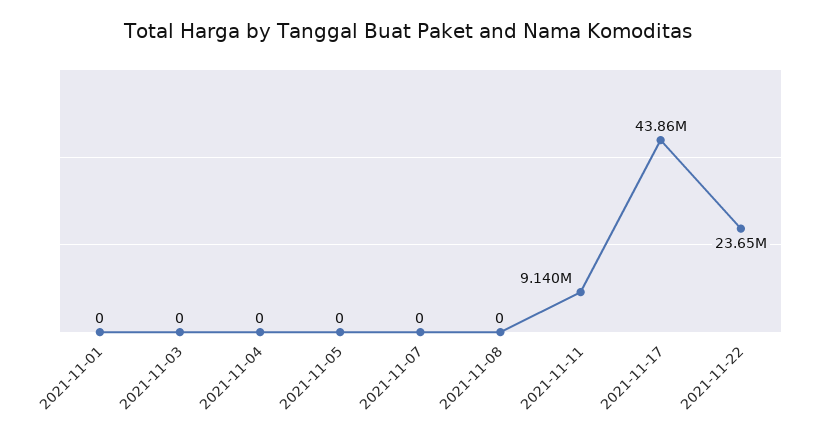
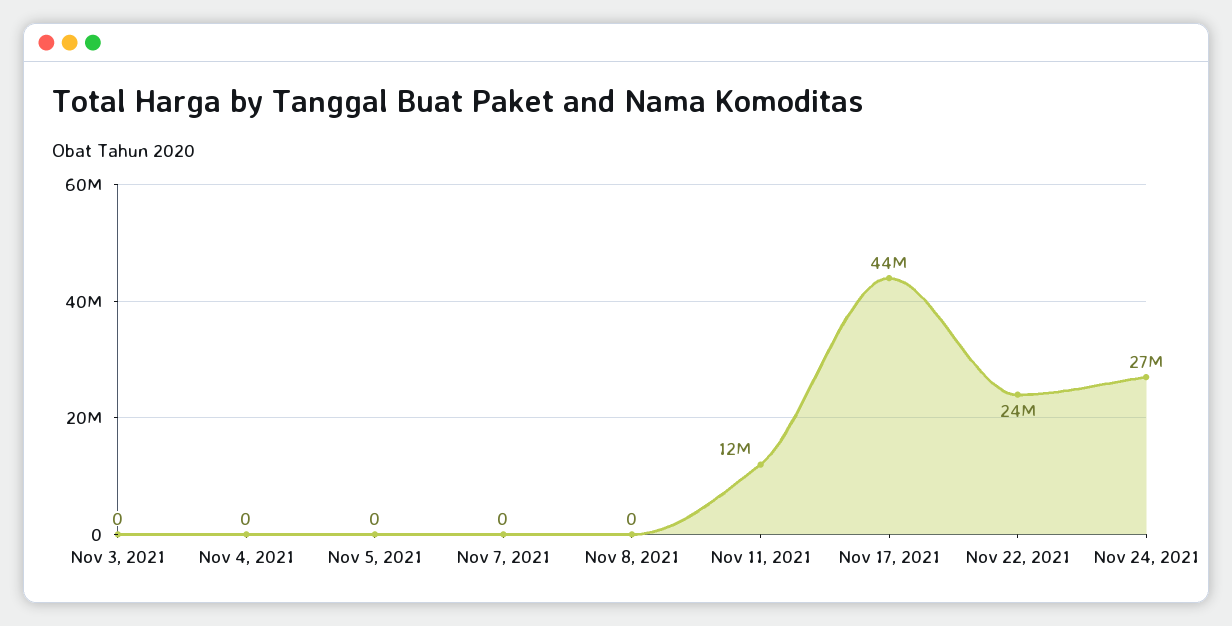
2021-11-01: 0 -> none
2021-11-11: 9140000 -> 12000000
Nov 24, 2021: none -> 27000000

